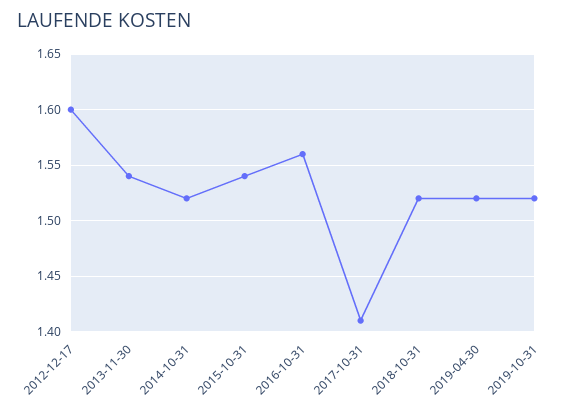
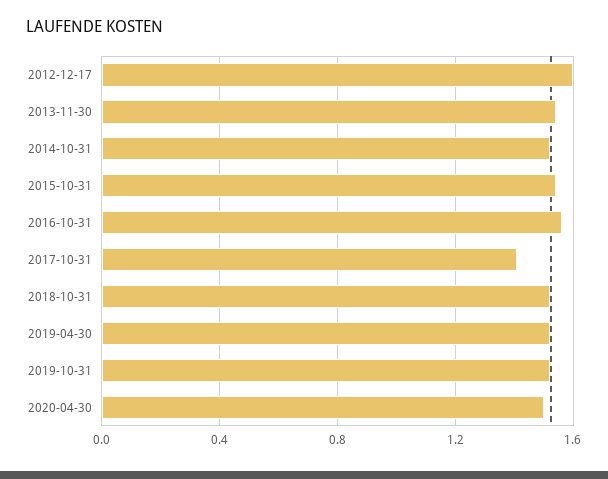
2020-04-30: none -> 1.5

